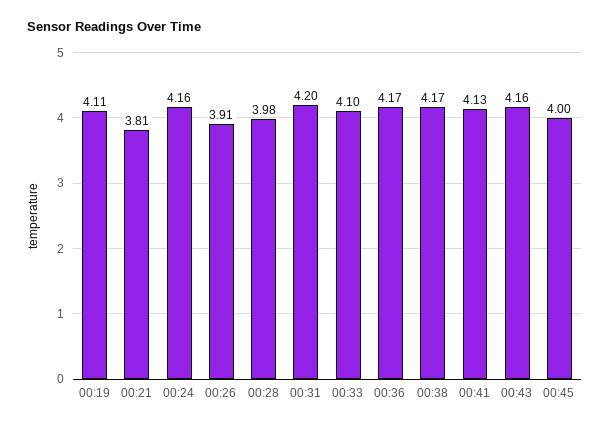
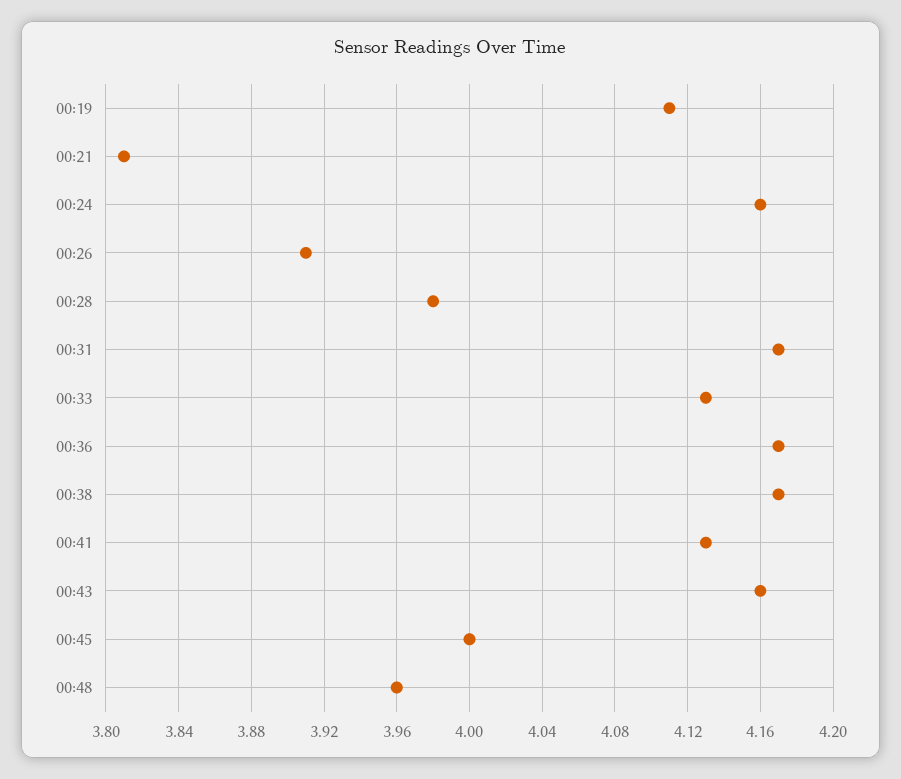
00:31: 4.2 -> 4.17
00:33: 4.1 -> 4.13
00:48: none -> 3.96

